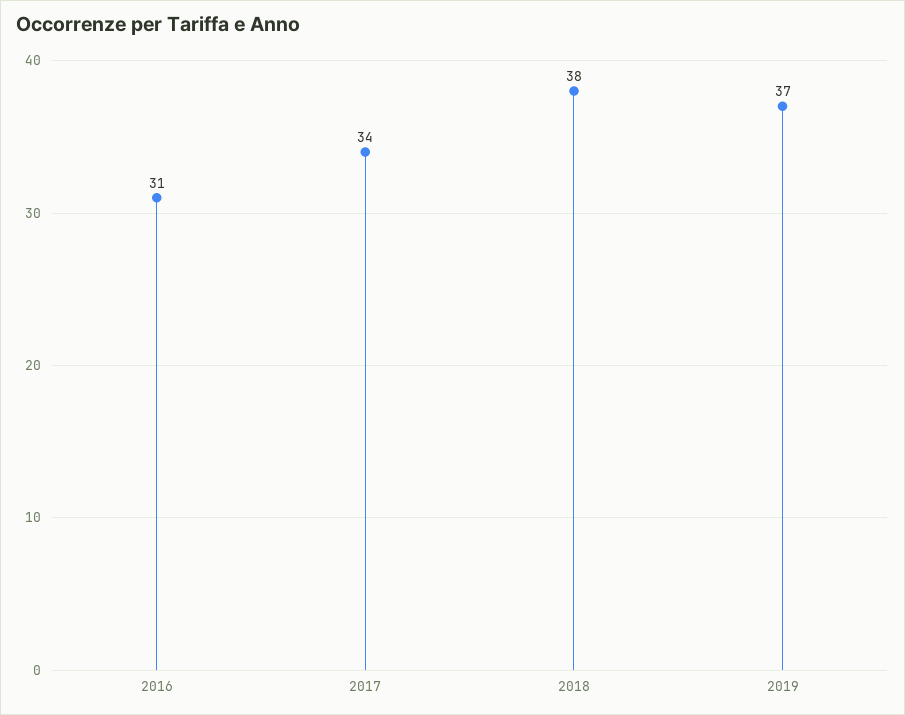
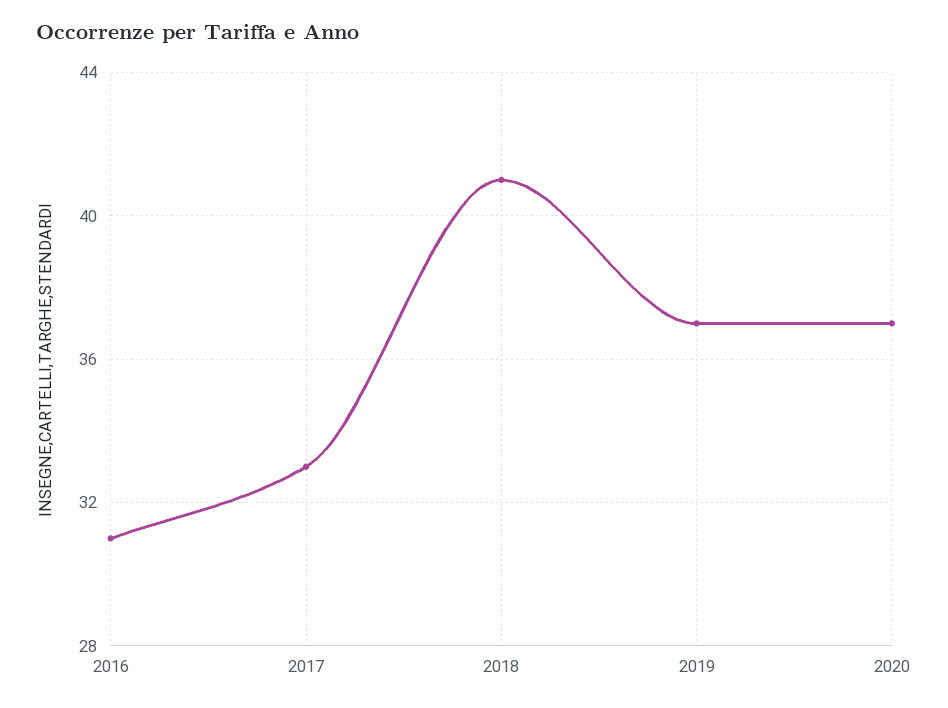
2017: 34 -> 33
2018: 38 -> 41
2020: none -> 37

